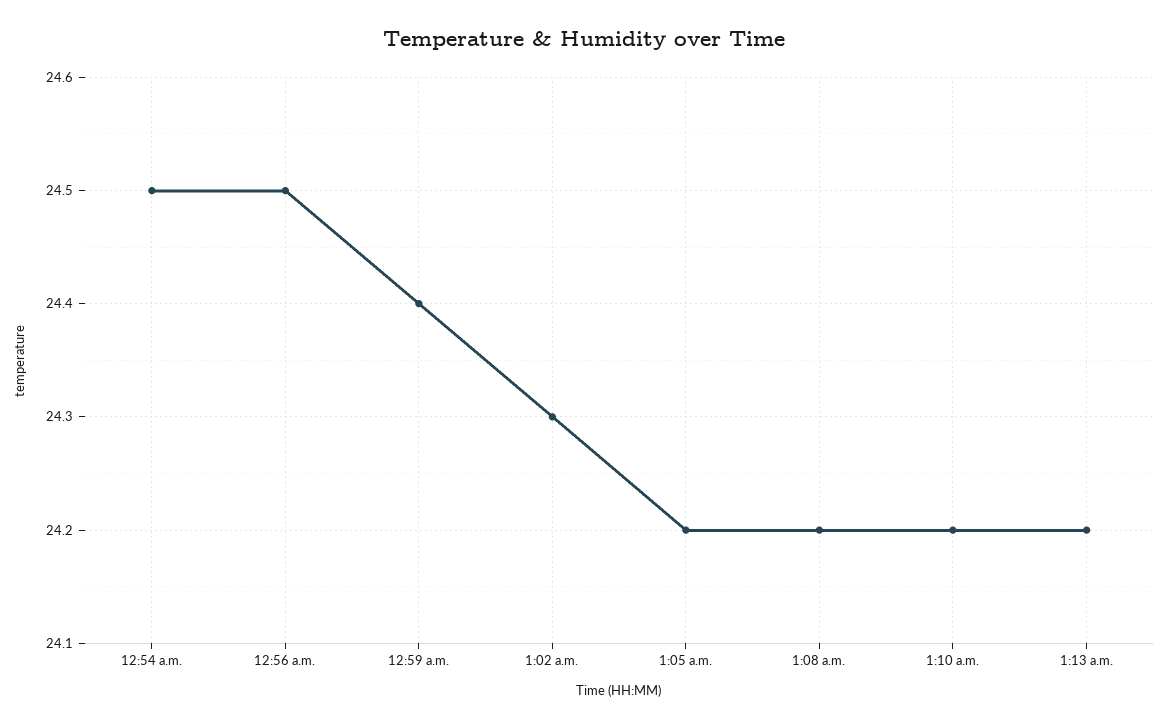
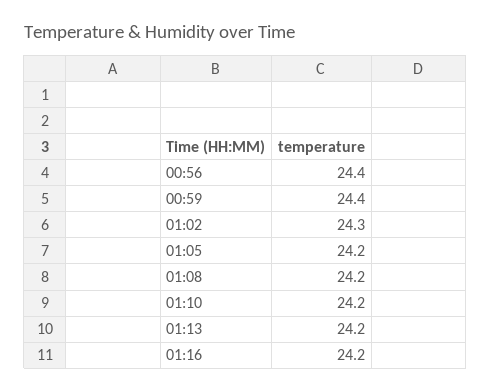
12:54 a.m.: 24.5 -> none
12:56 a.m.: 24.5 -> 24.4
01:16: none -> 24.2

